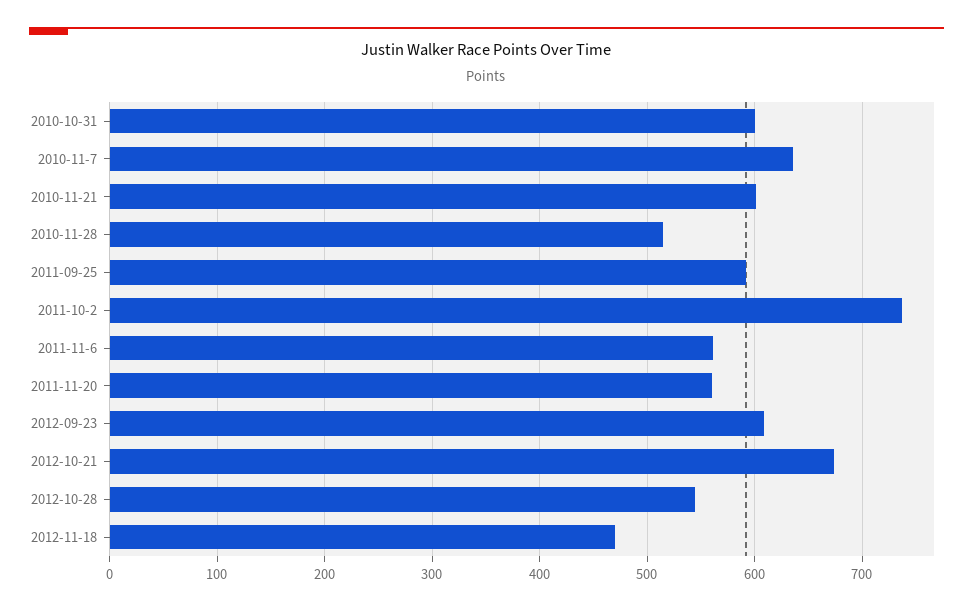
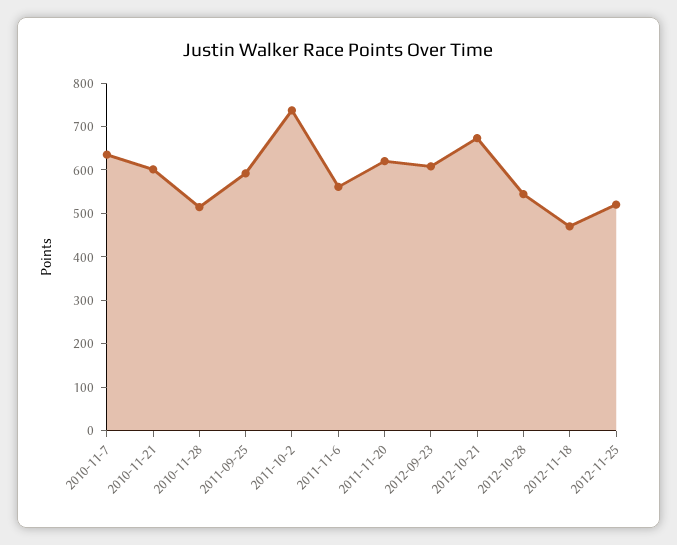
2010-10-31: 600 -> none
2011-11-20: 560 -> 620
2012-11-25: none -> 520

